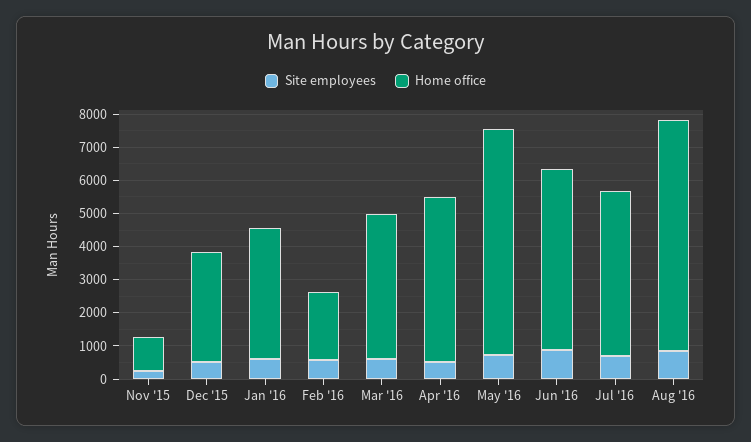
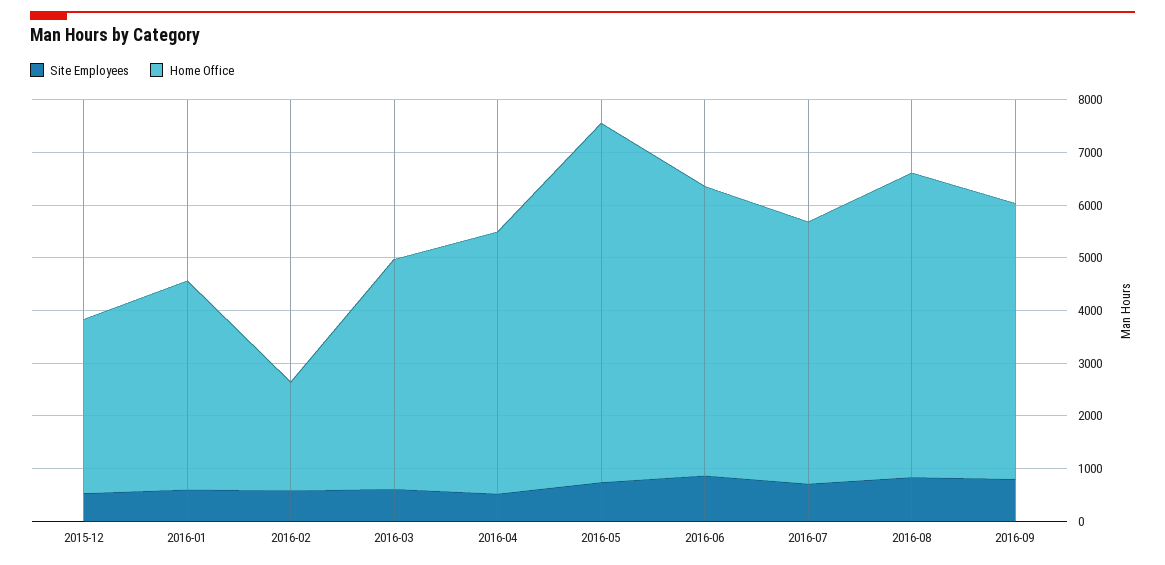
Site employees, Nov '15: 250 -> none
Home office, Nov '15: 1000 -> none
Home office, Aug '16: 7000 -> 5800
Site employees, 2016-09: none -> 800
Home office, 2016-09: none -> 5200

